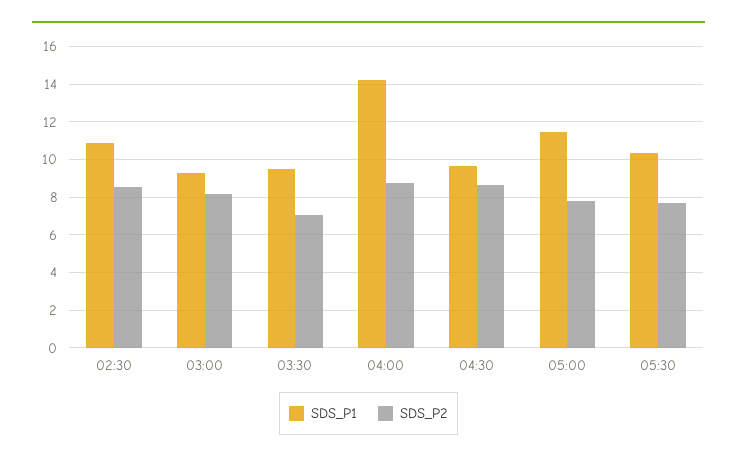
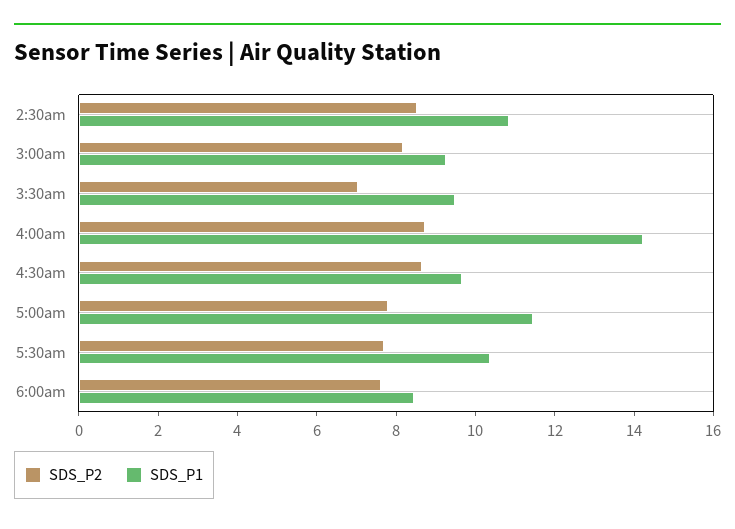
SDS_P2, 6:00am: none -> 7.5
SDS_P1, 6:00am: none -> 8.5

